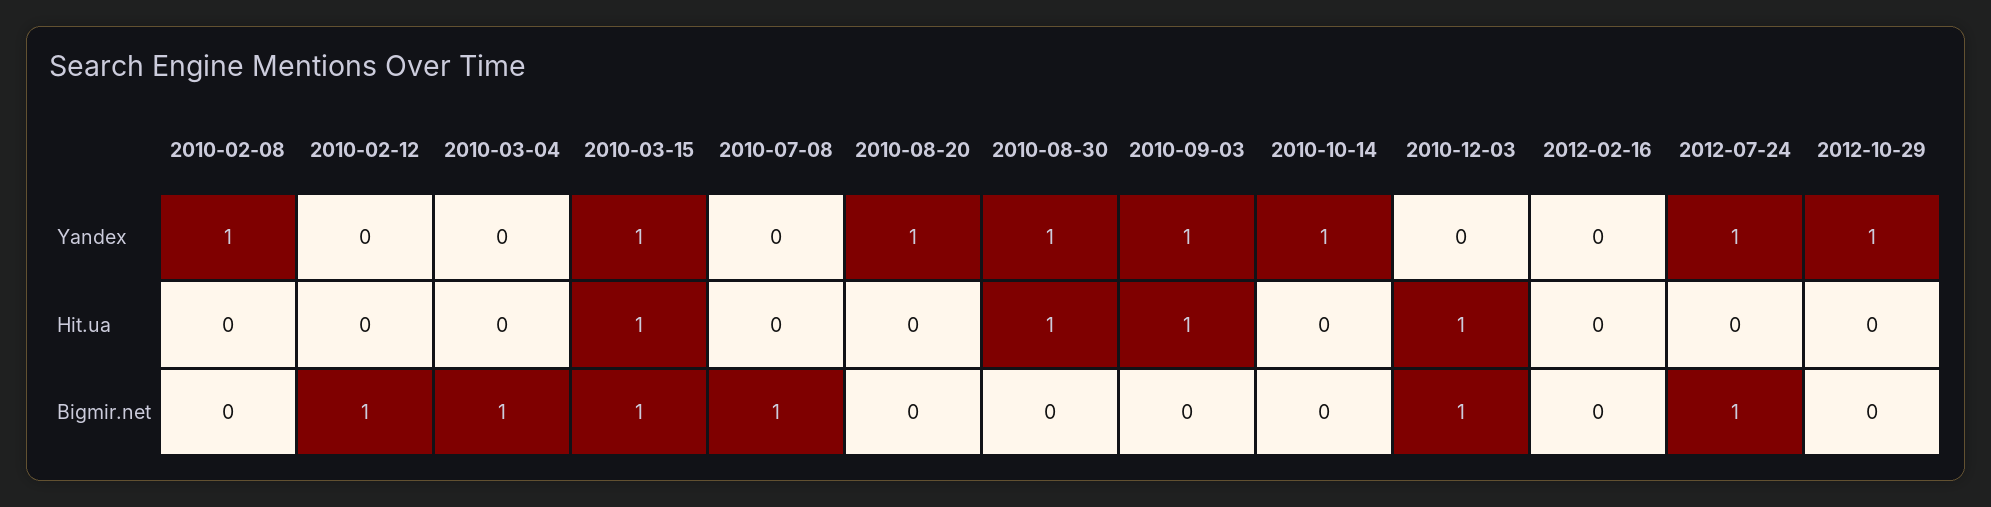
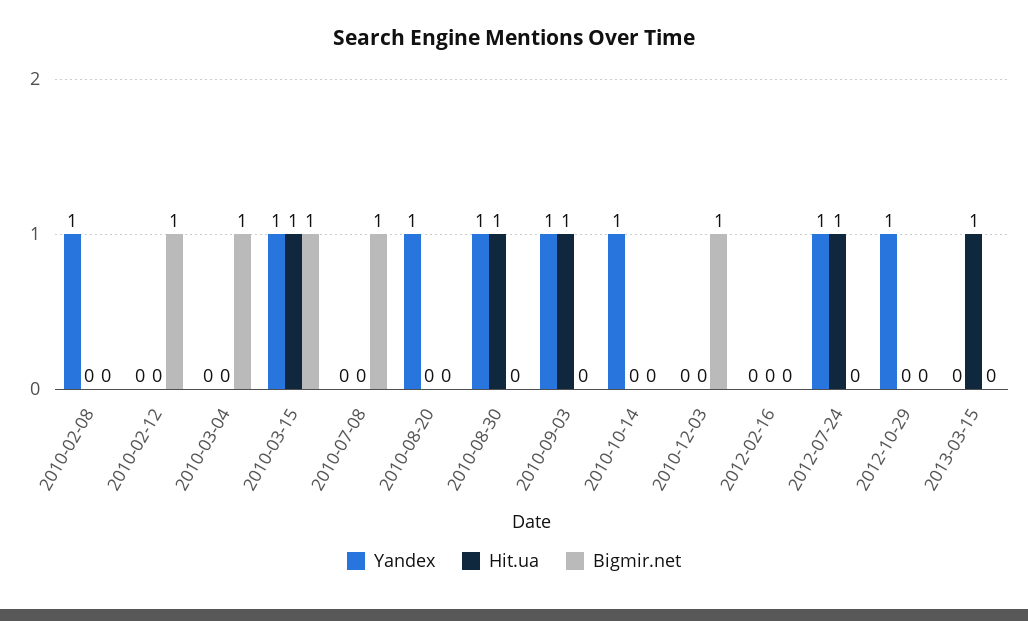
Hit.ua, 2010-12-03: 1 -> 0
Hit.ua, 2012-07-24: 0 -> 1
Bigmir.net, 2012-07-24: 1 -> 0
Yandex, 2013-03-15: none -> 0
Hit.ua, 2013-03-15: none -> 1
Bigmir.net, 2013-03-15: none -> 0

